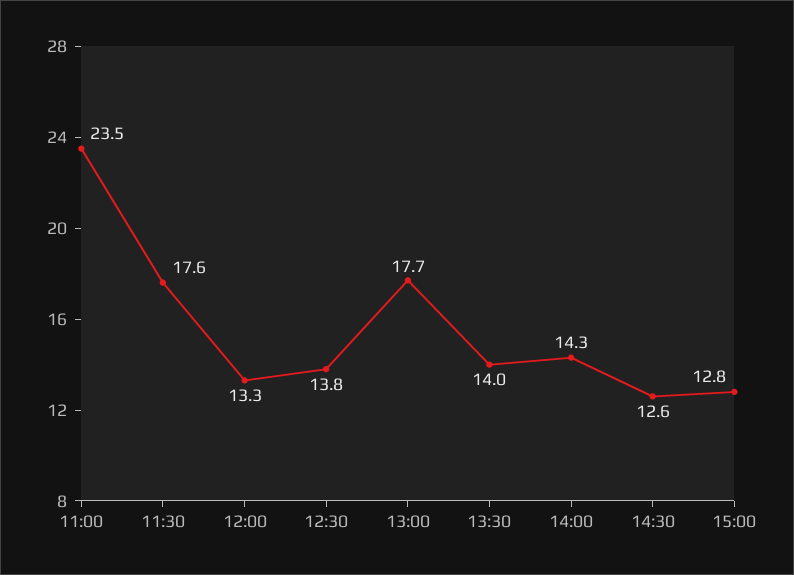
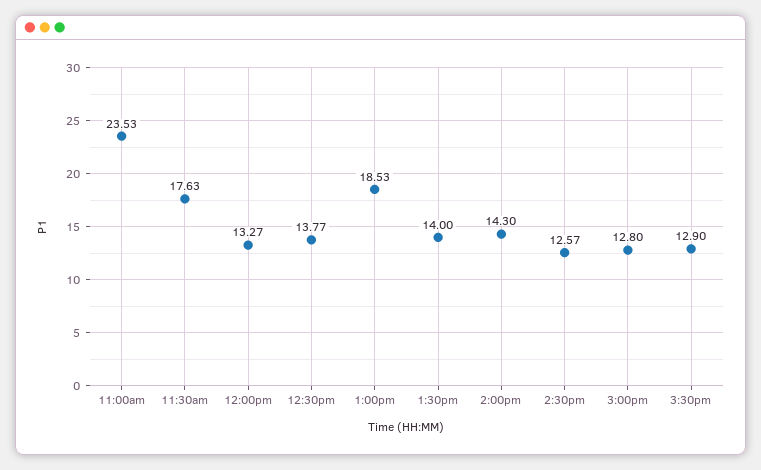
13:00: 17.7 -> 18.53
3:30pm: none -> 12.9

